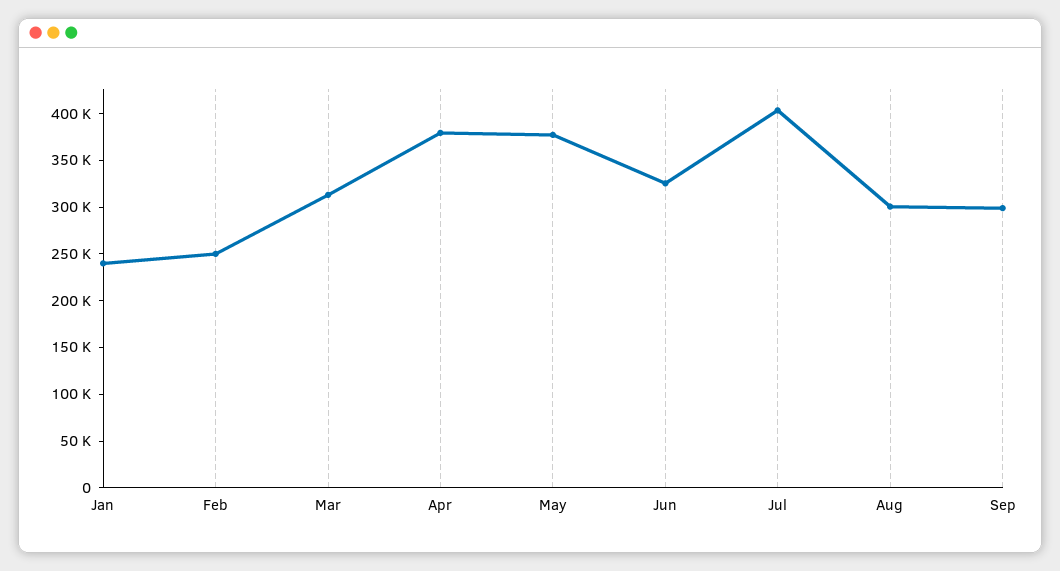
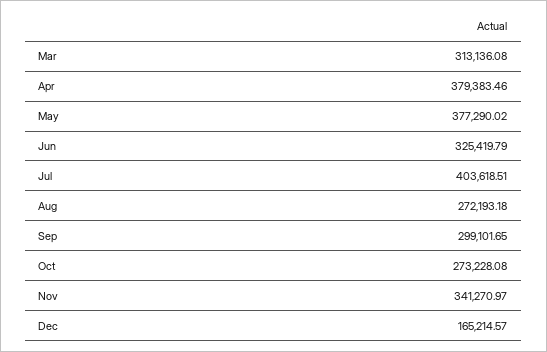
Jan: 240000 -> none
Feb: 250000 -> none
Aug: 300000 -> 272193.18
Oct: none -> 273228.08
Nov: none -> 341270.97
Dec: none -> 165214.57

